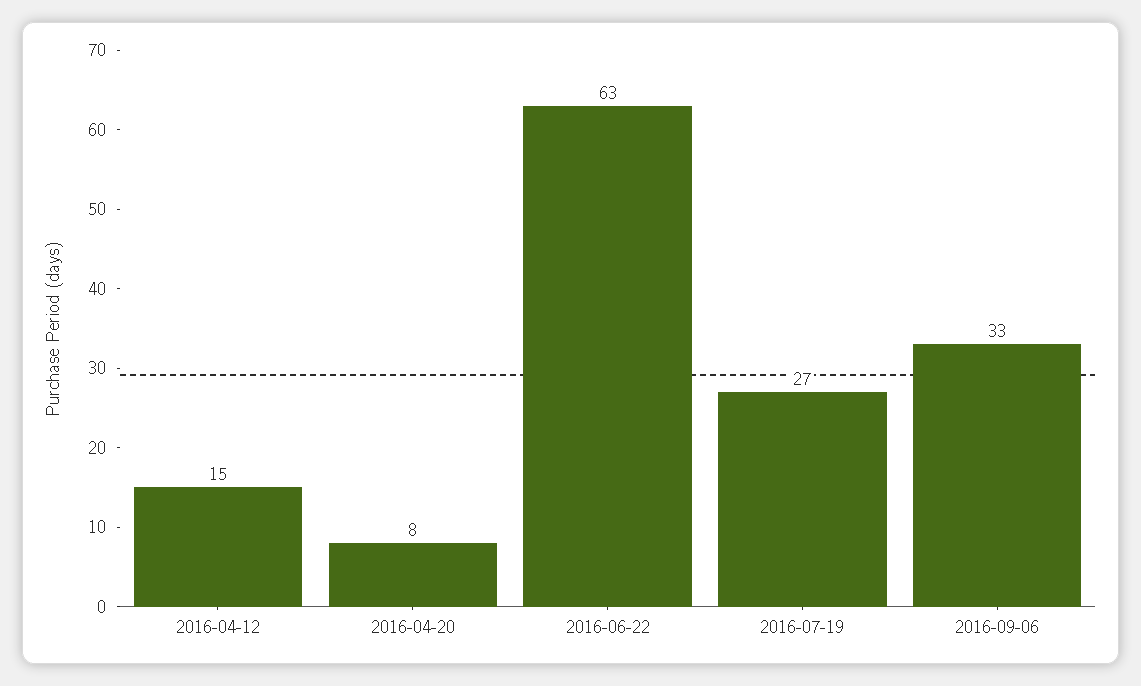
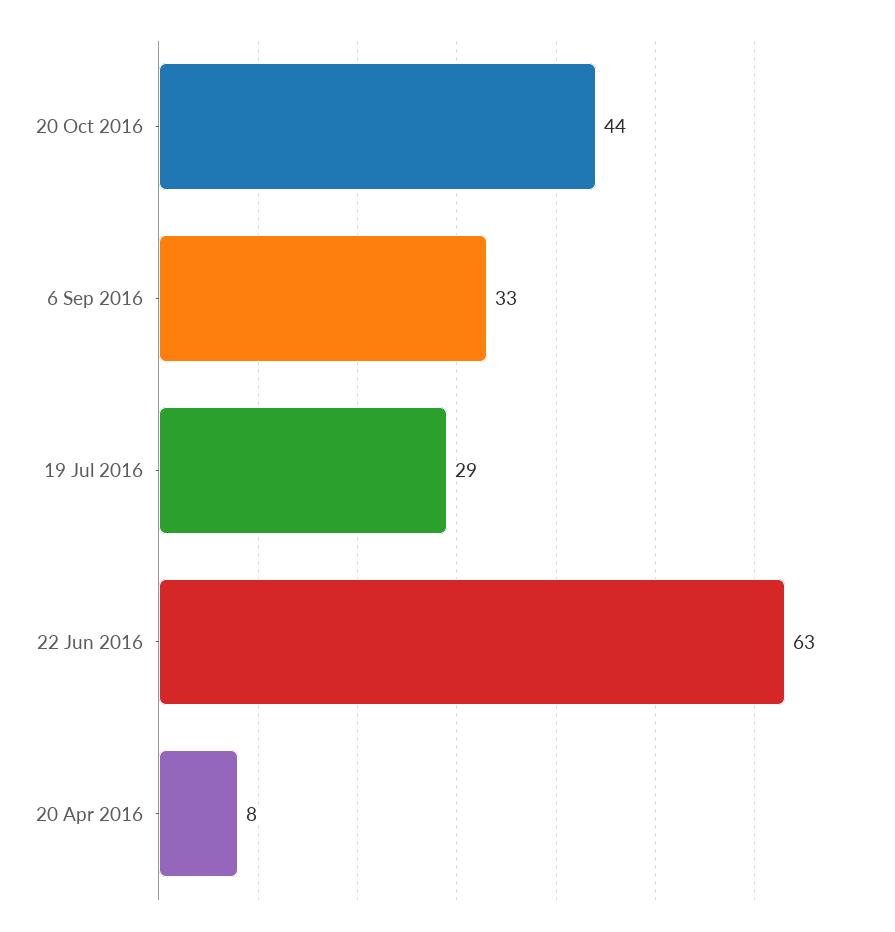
2016-04-12: 15 -> none
2016-07-19: 27 -> 29
20 Oct 2016: none -> 44

